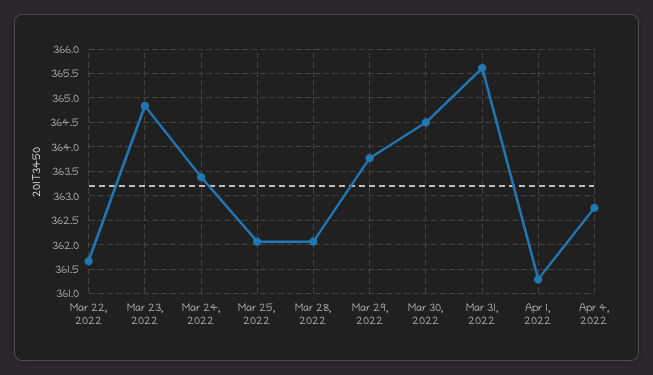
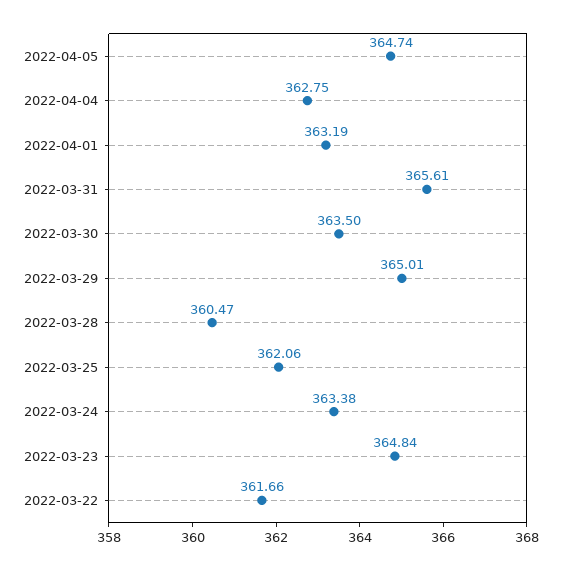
Mar 28, 2022: 362 -> 360.47
Mar 29, 2022: 363.75 -> 365.01
Mar 30, 2022: 364.5 -> 363.5
Apr 1, 2022: 361.25 -> 363.19
2022-04-05: none -> 364.74

